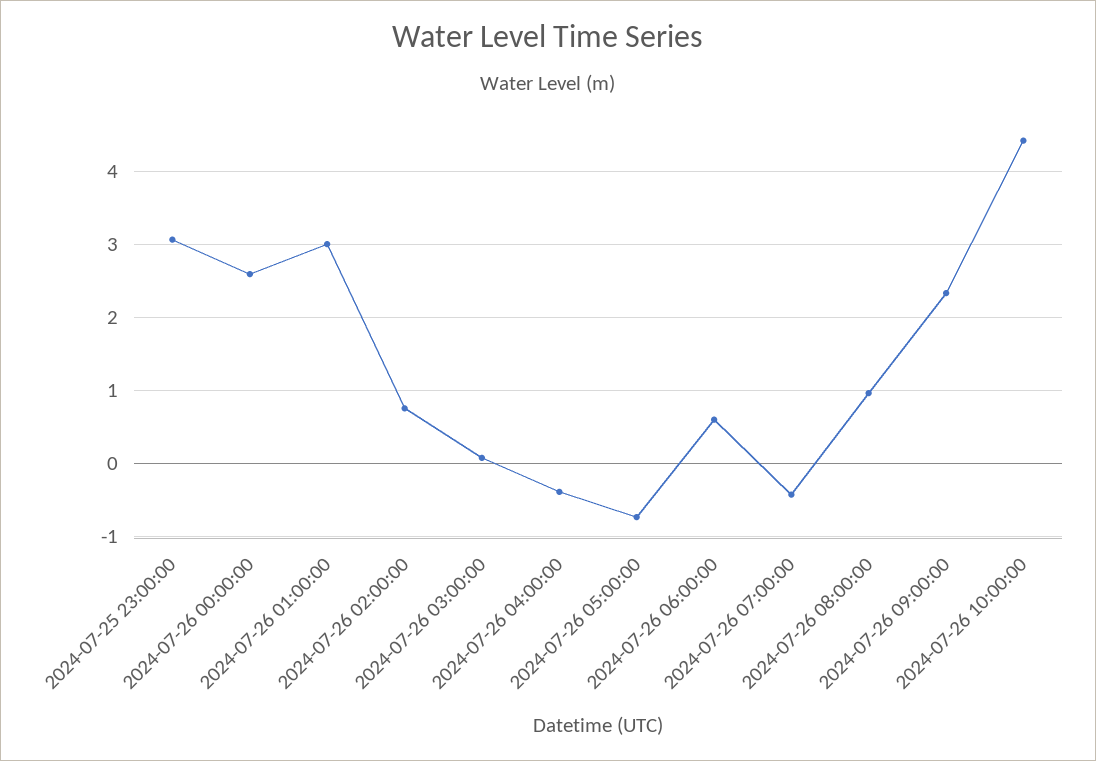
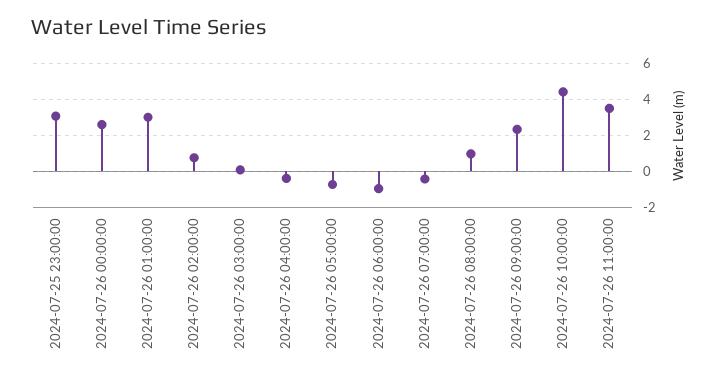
2024-07-26 06:00:00: 0.6 -> -1
2024-07-26 11:00:00: none -> 3.5

